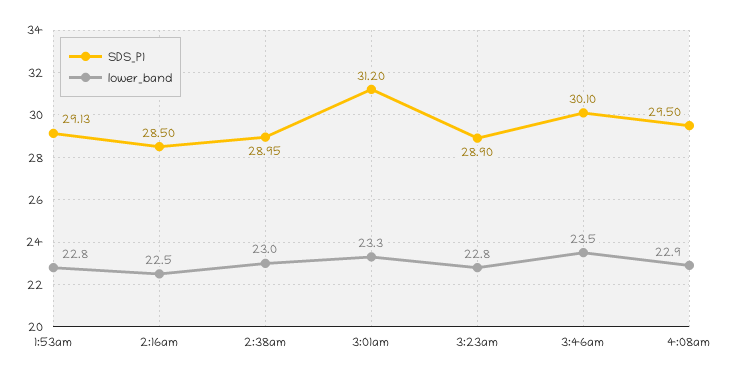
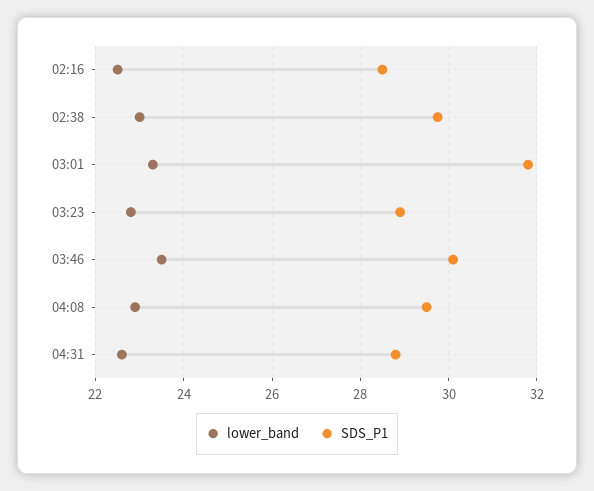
SDS_P1, 1:53am: 29.13 -> none
lower_band, 1:53am: 22.8 -> none
SDS_P1, 2:38am: 28.95 -> 29.8
SDS_P1, 3:01am: 31.2 -> 31.8
lower_band, 04:31: none -> 22.6
SDS_P1, 04:31: none -> 28.8

